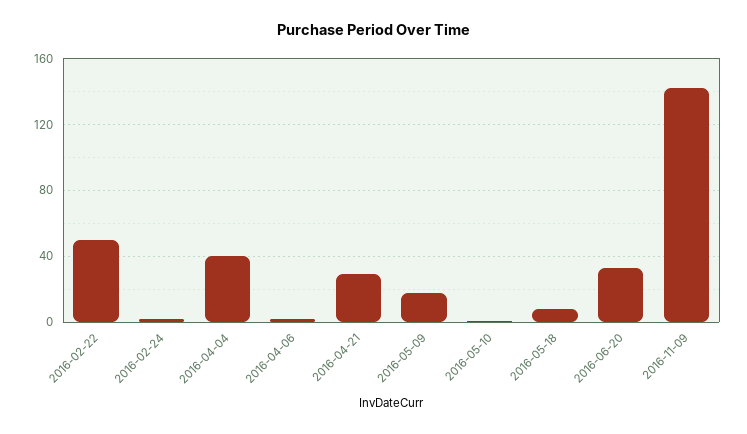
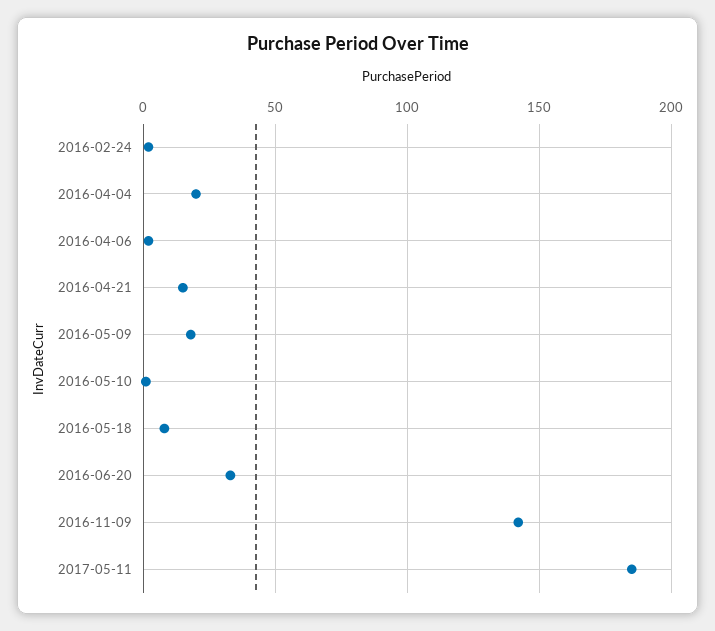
2016-02-22: 50 -> none
2016-04-04: 40 -> 20
2016-04-21: 30 -> 15
2017-05-11: none -> 185

